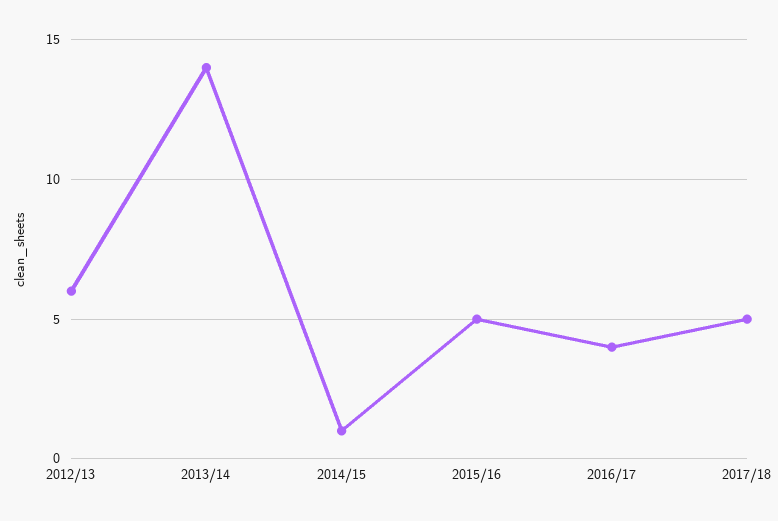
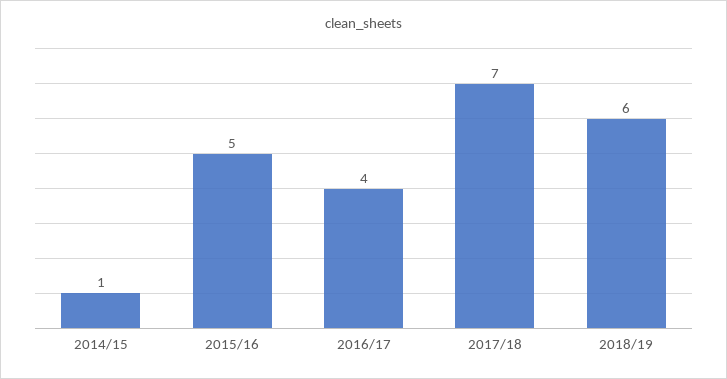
2012/13: 6 -> none
2013/14: 14 -> none
2017/18: 5 -> 7
2018/19: none -> 6

